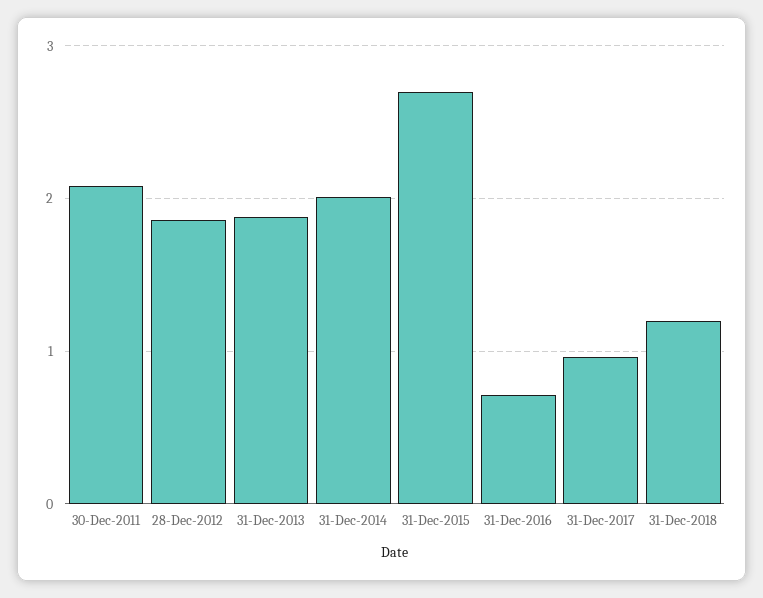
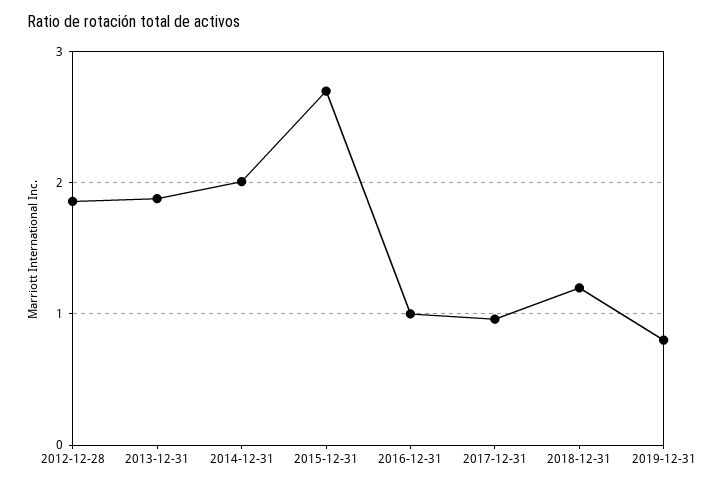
30-Dec-2011: 2.1 -> none
31-Dec-2016: 0.7 -> 1
2019-12-31: none -> 0.8

